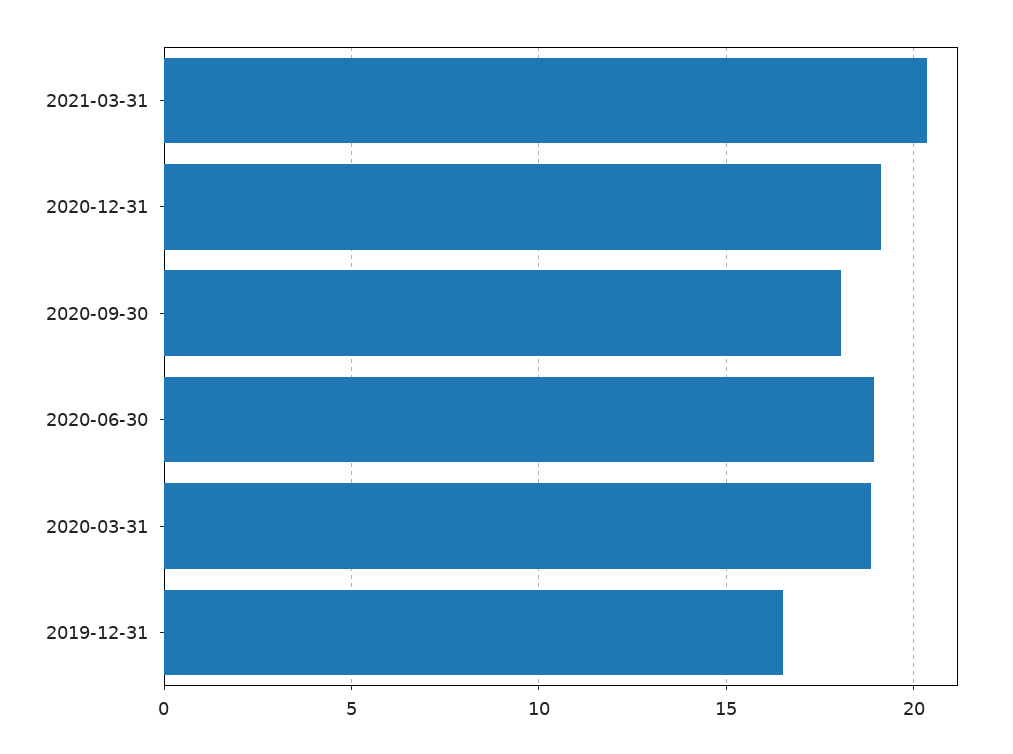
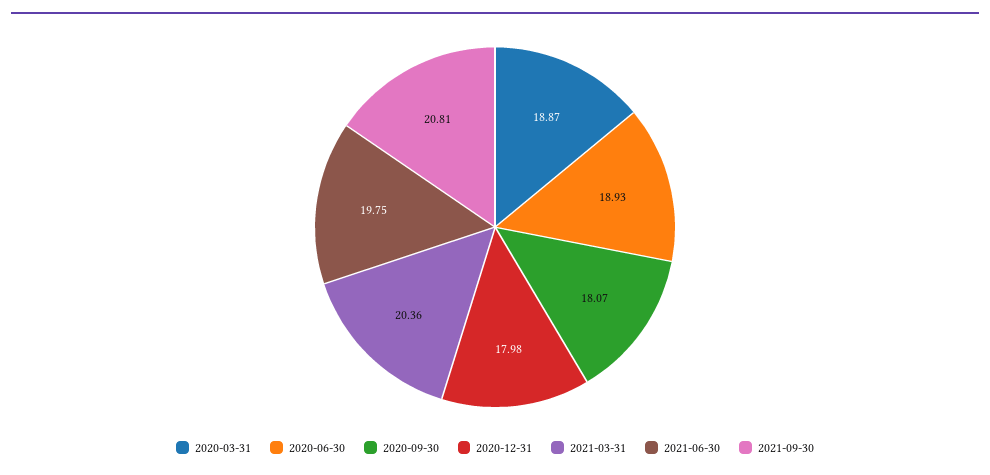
2020-12-31: 19 -> 17.98
2019-12-31: 16.5 -> none
2021-06-30: none -> 19.75
2021-09-30: none -> 20.81

